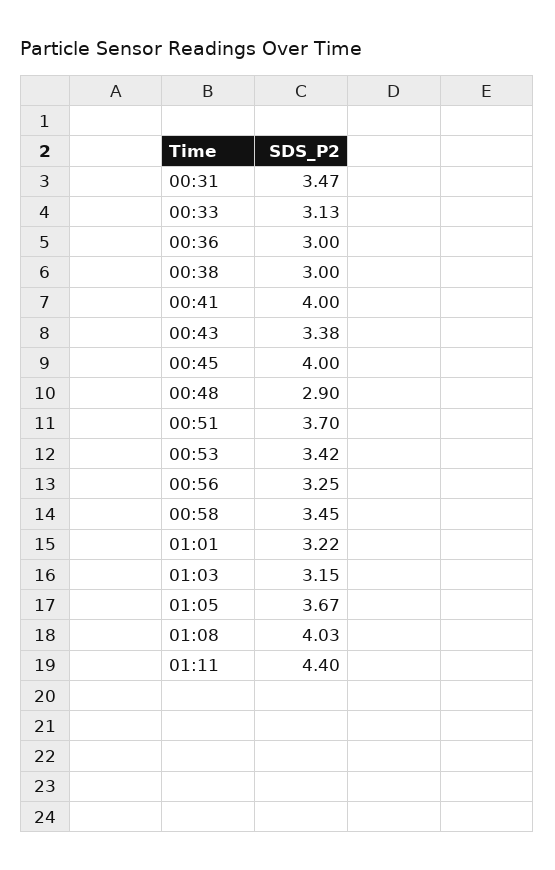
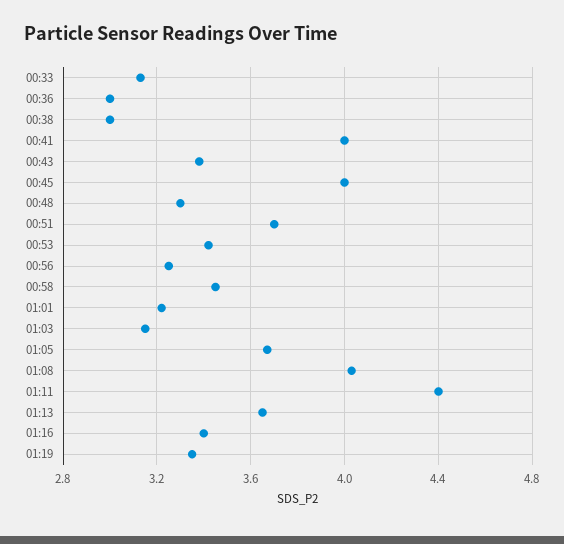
00:31: 3.47 -> none
00:48: 2.9 -> 3.3
01:13: none -> 3.65
01:16: none -> 3.4
01:19: none -> 3.35

